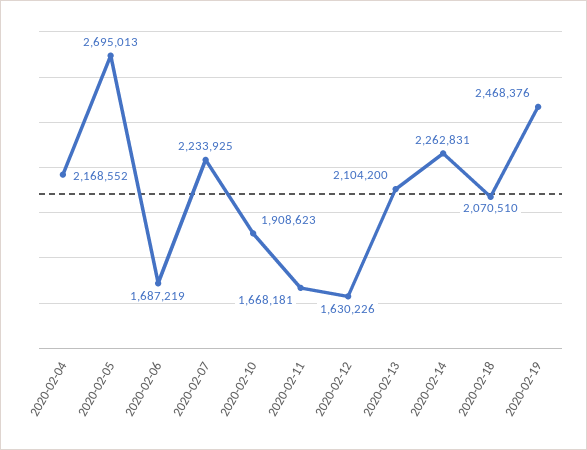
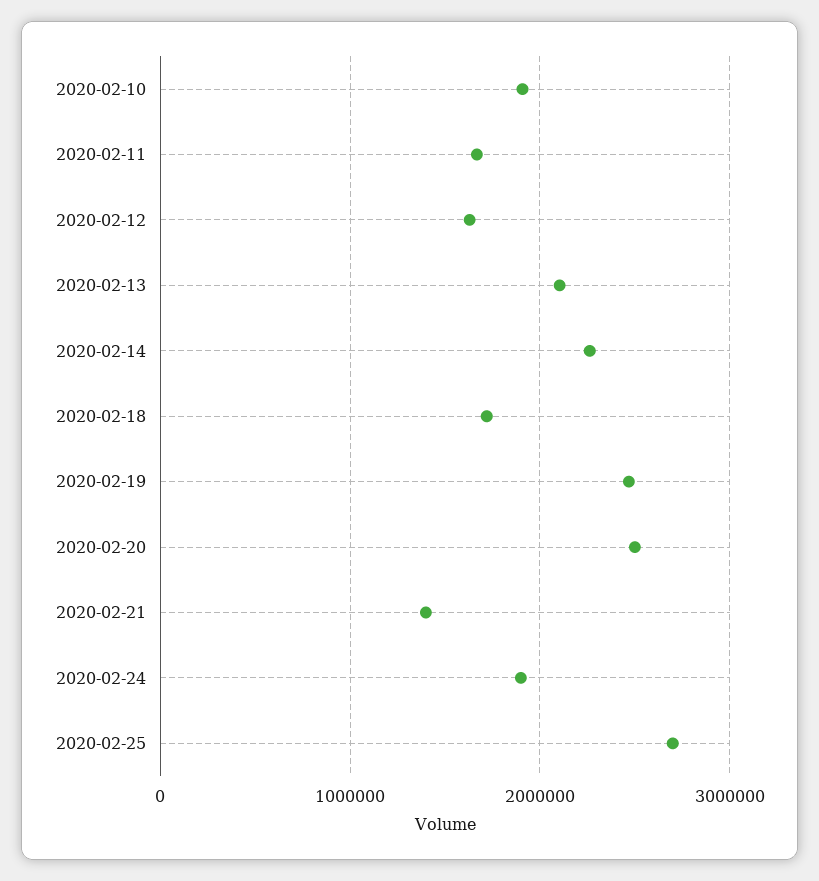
2020-02-04: 2168552 -> none
2020-02-05: 2695013 -> none
2020-02-06: 1687219 -> none
2020-02-07: 2233925 -> none
2020-02-18: 2070510 -> 1700000
2020-02-20: none -> 2500000
2020-02-21: none -> 1400000
2020-02-24: none -> 1900000
2020-02-25: none -> 2700000

